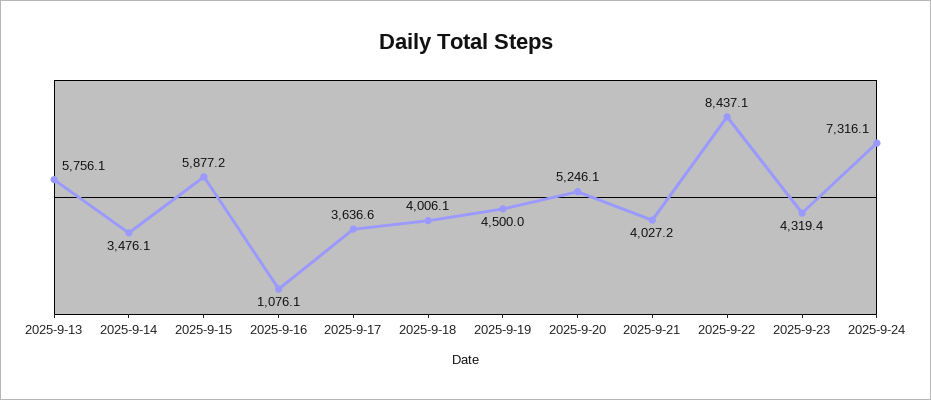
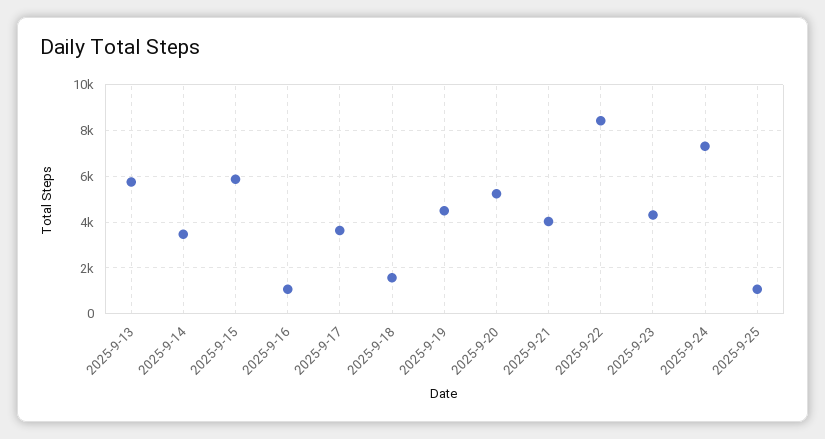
2025-9-18: 4006.1 -> 1500
2025-9-25: none -> 1000

